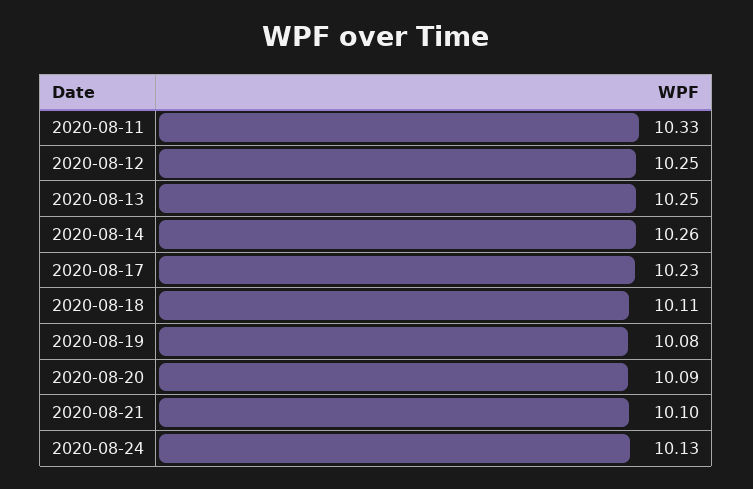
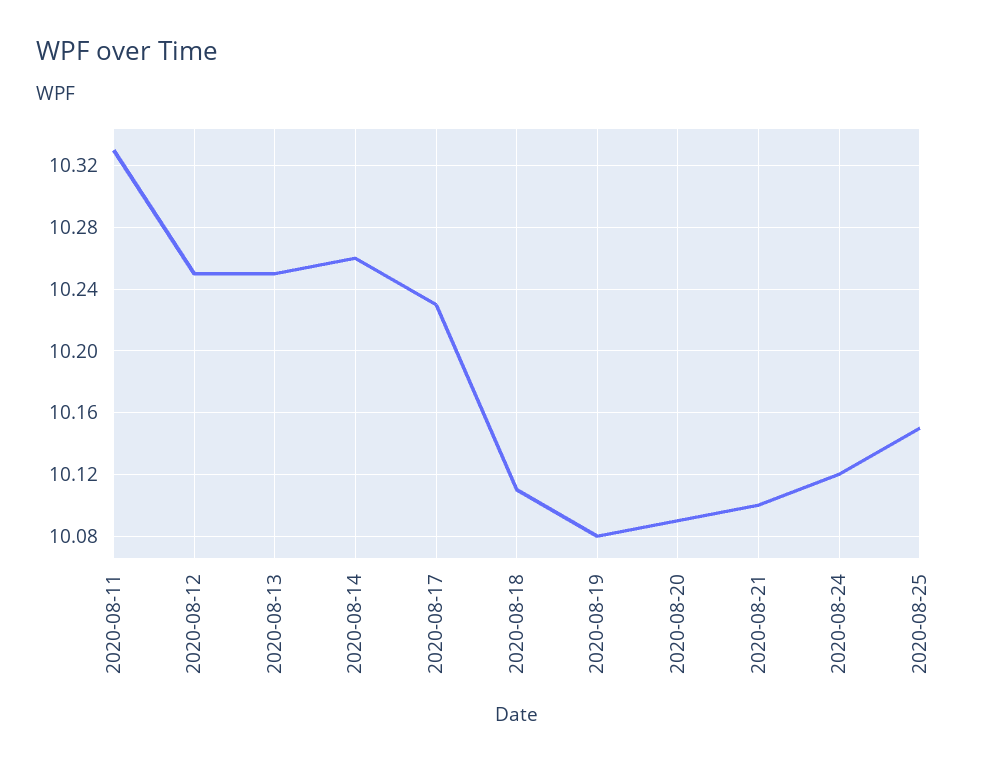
2020-08-24: 10.13 -> 10.12
2020-08-25: none -> 10.15

